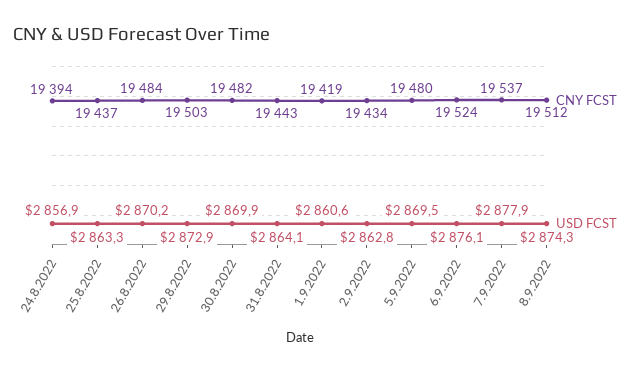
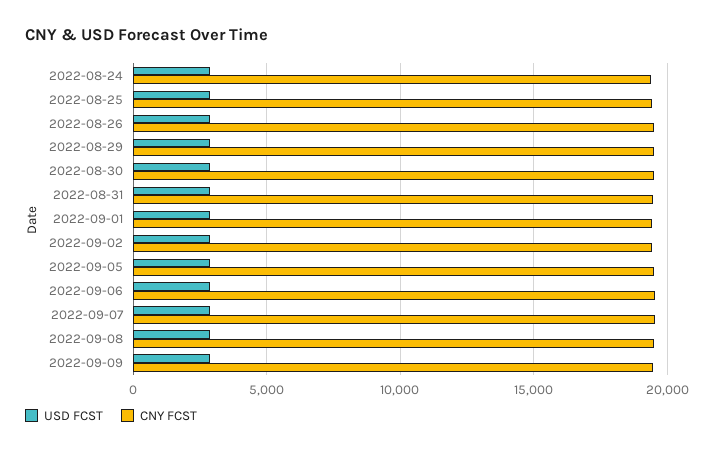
USD FCST, 2022-09-09: none -> 3000
CNY FCST, 2022-09-09: none -> 19500

